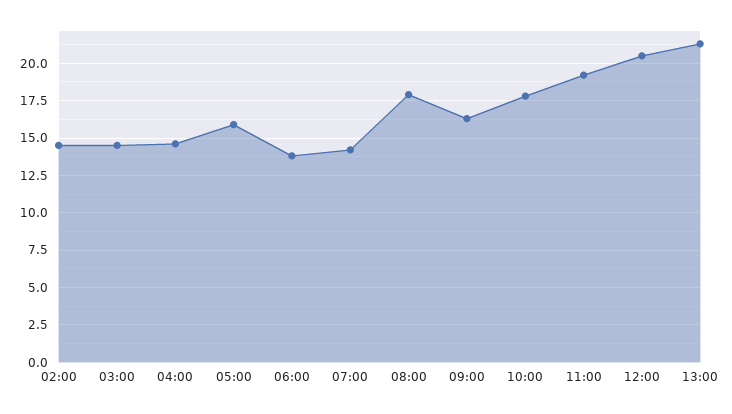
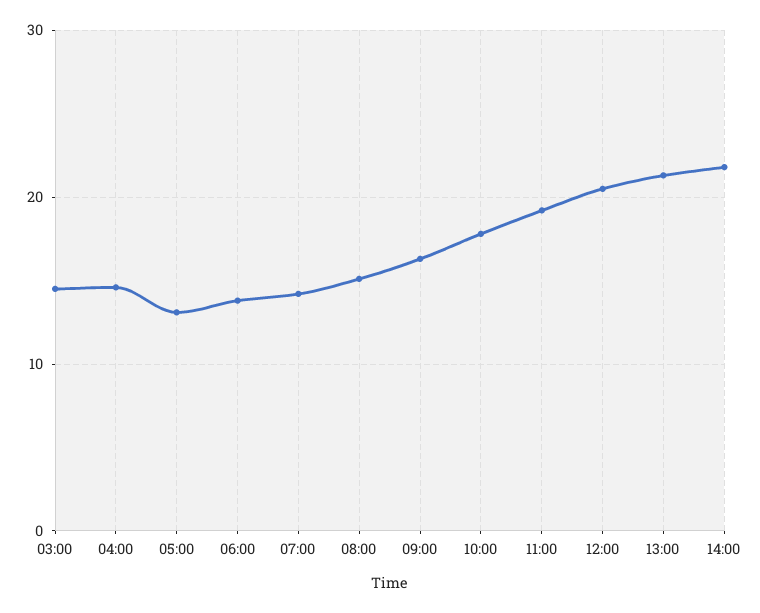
02:00: 14.5 -> none
05:00: 16 -> 13
08:00: 18 -> 15
14:00: none -> 22

